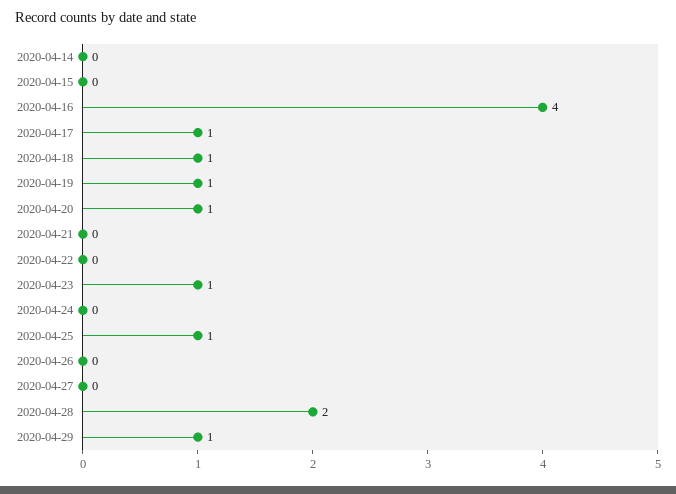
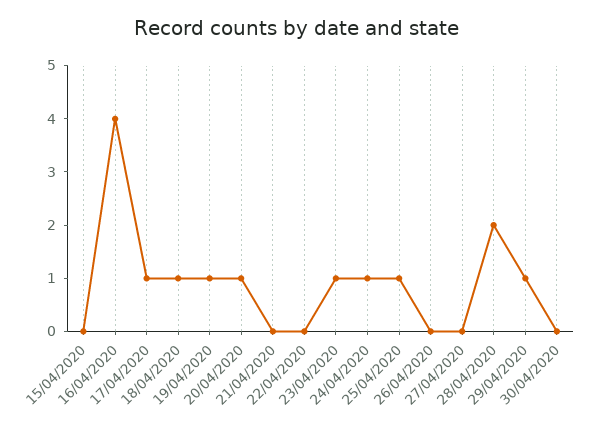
2020-04-14: 0 -> none
2020-04-24: 0 -> 1
30/04/2020: none -> 0

